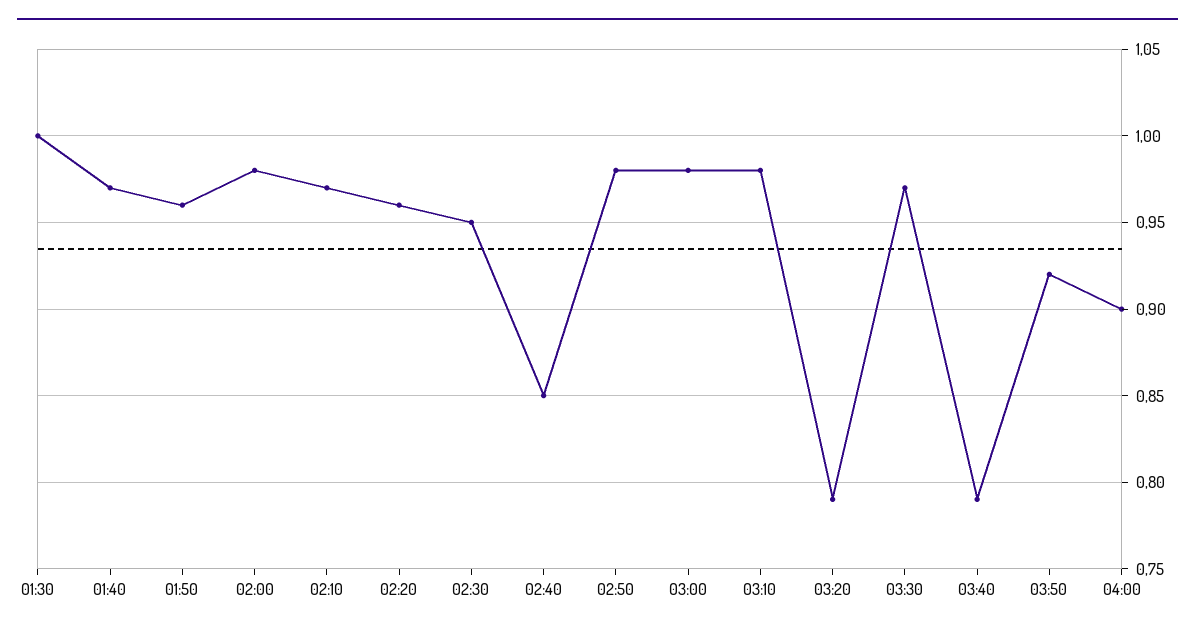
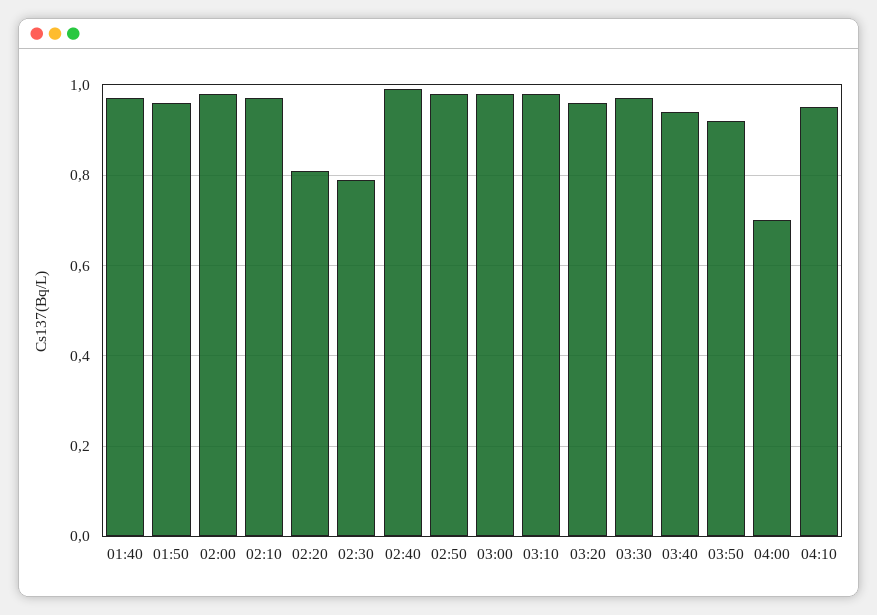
01:30: 1 -> none
02:20: 0.96 -> 0.8
02:30: 0.95 -> 0.8
02:40: 0.85 -> 1
03:20: 0.79 -> 0.95
03:40: 0.79 -> 0.95
04:00: 0.9 -> 0.7
04:10: none -> 0.95

